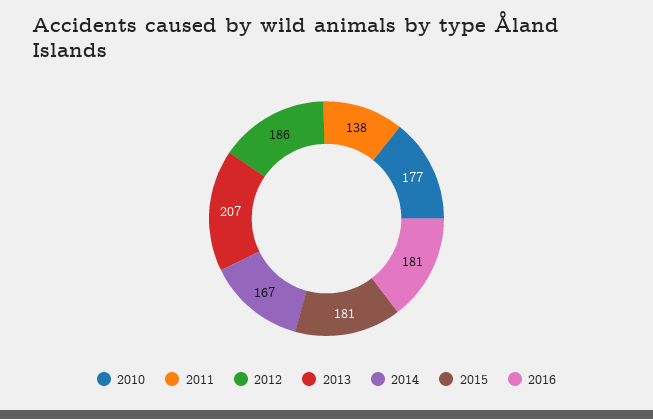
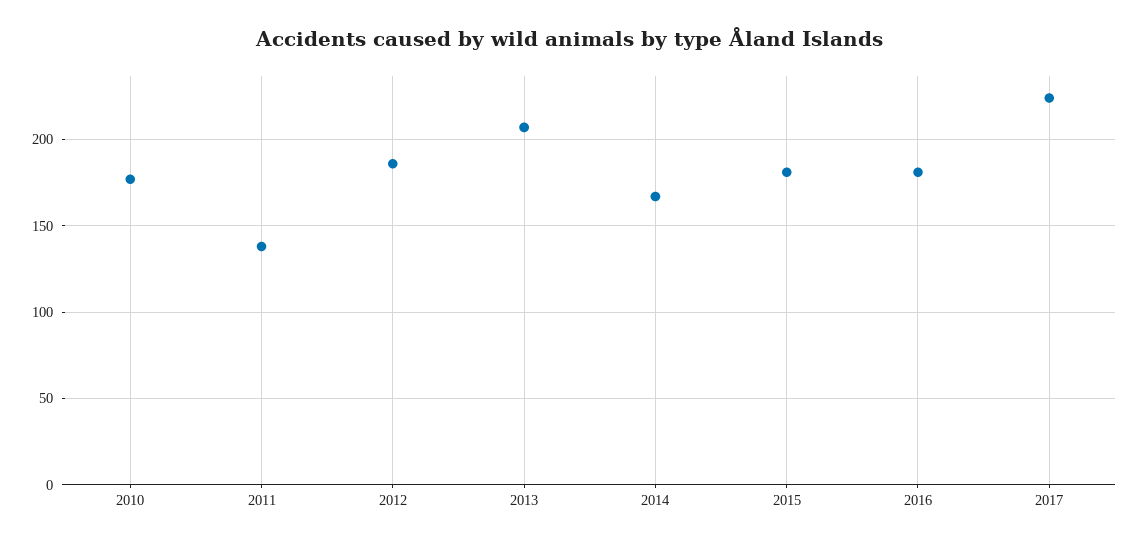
2017: none -> 225

